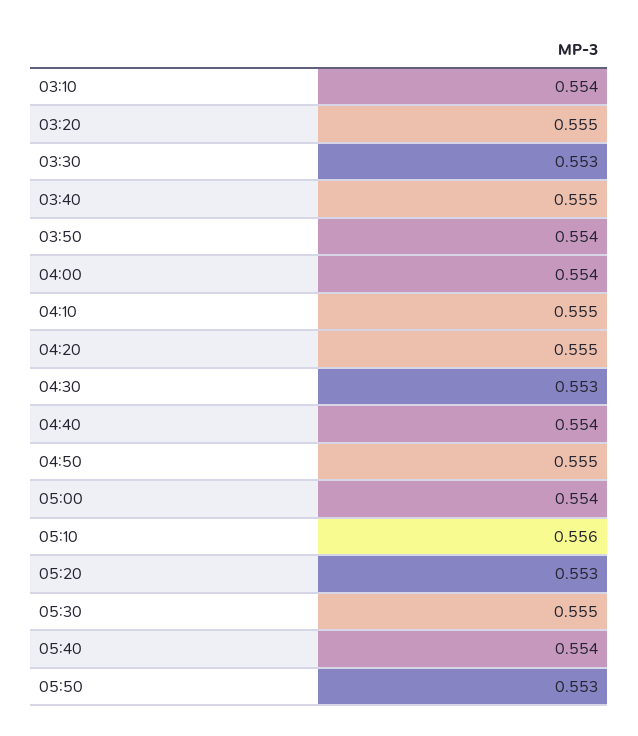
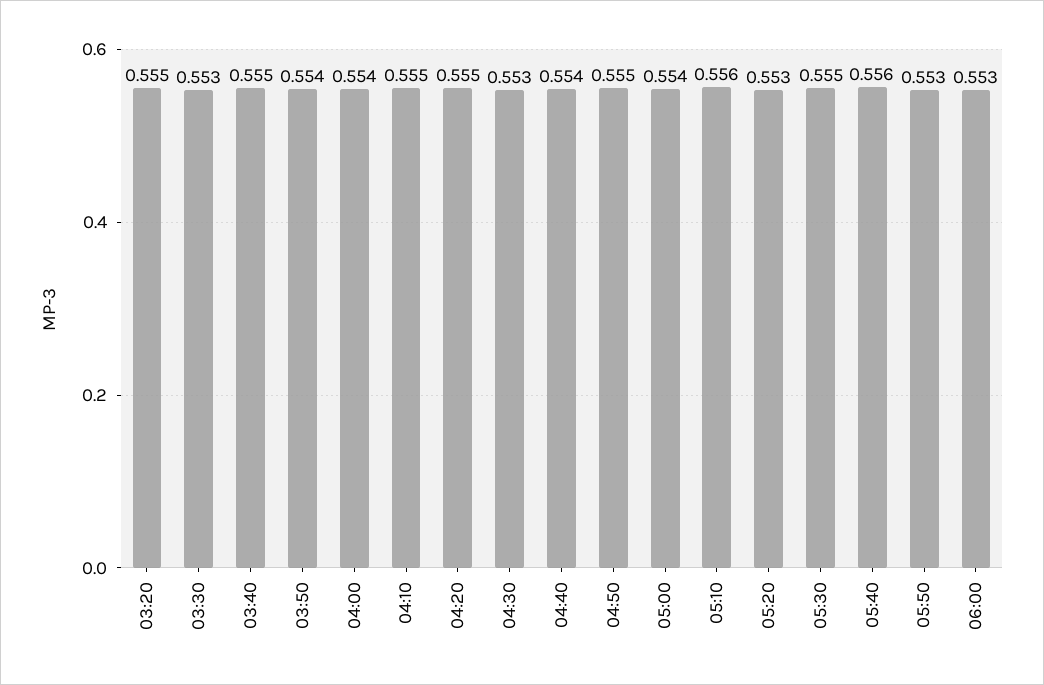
03:10: 0.554 -> none
05:40: 0.554 -> 0.556
06:00: none -> 0.553

